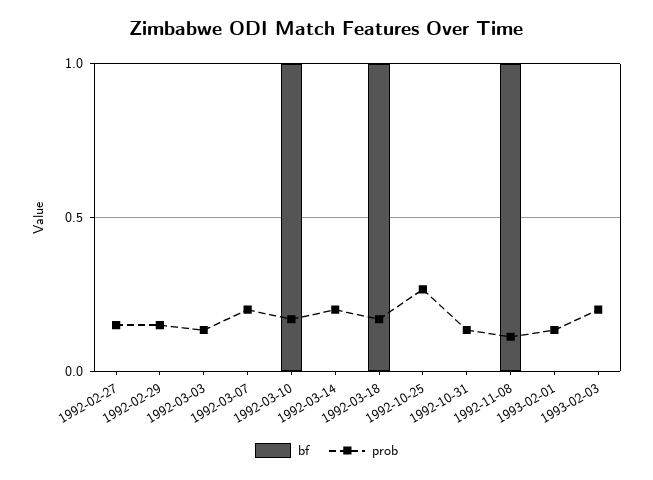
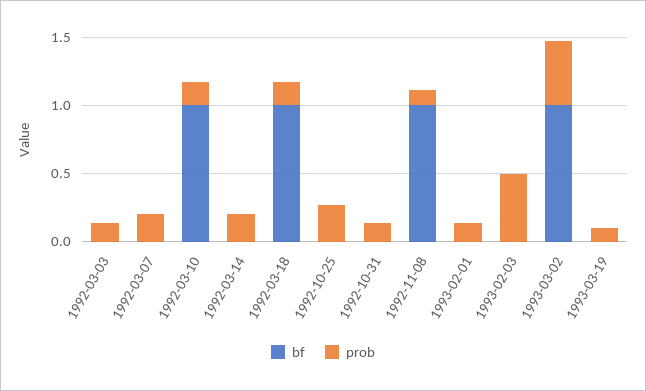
bf, 1992-02-27: 0 -> none
prob, 1992-02-27: 0.15 -> none
bf, 1992-02-29: 0 -> none
prob, 1992-02-29: 0.15 -> none
prob, 1993-02-03: 0.2 -> 0.5
bf, 1993-03-02: none -> 1
prob, 1993-03-02: none -> 0.5
bf, 1993-03-19: none -> 0
prob, 1993-03-19: none -> 0.1

